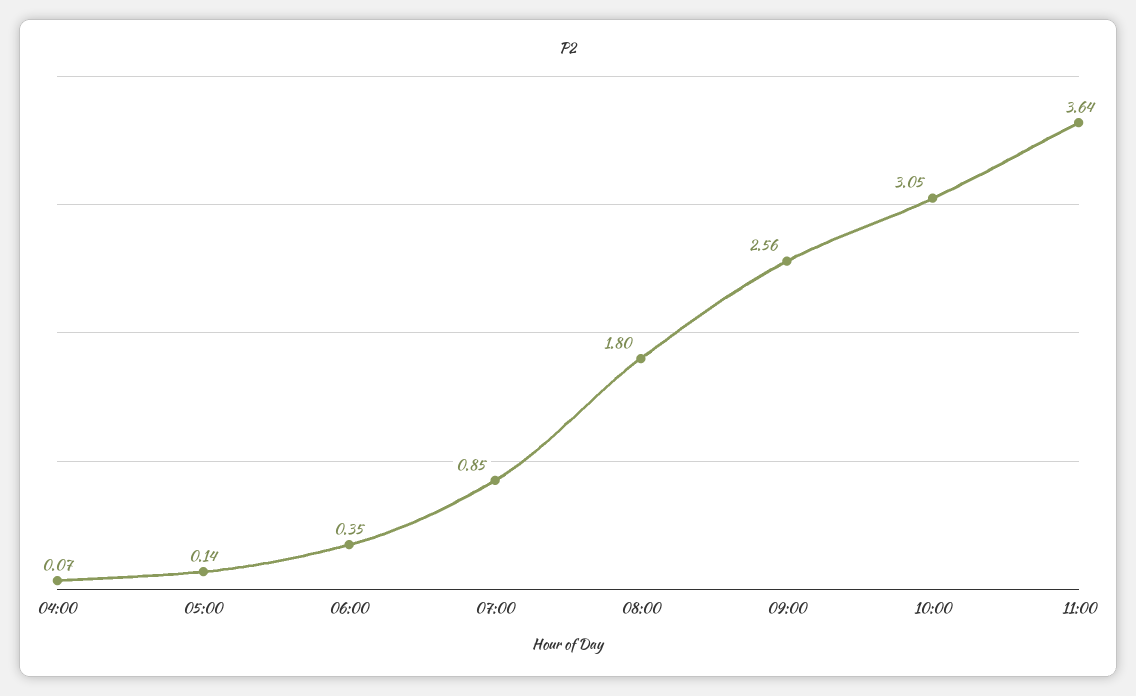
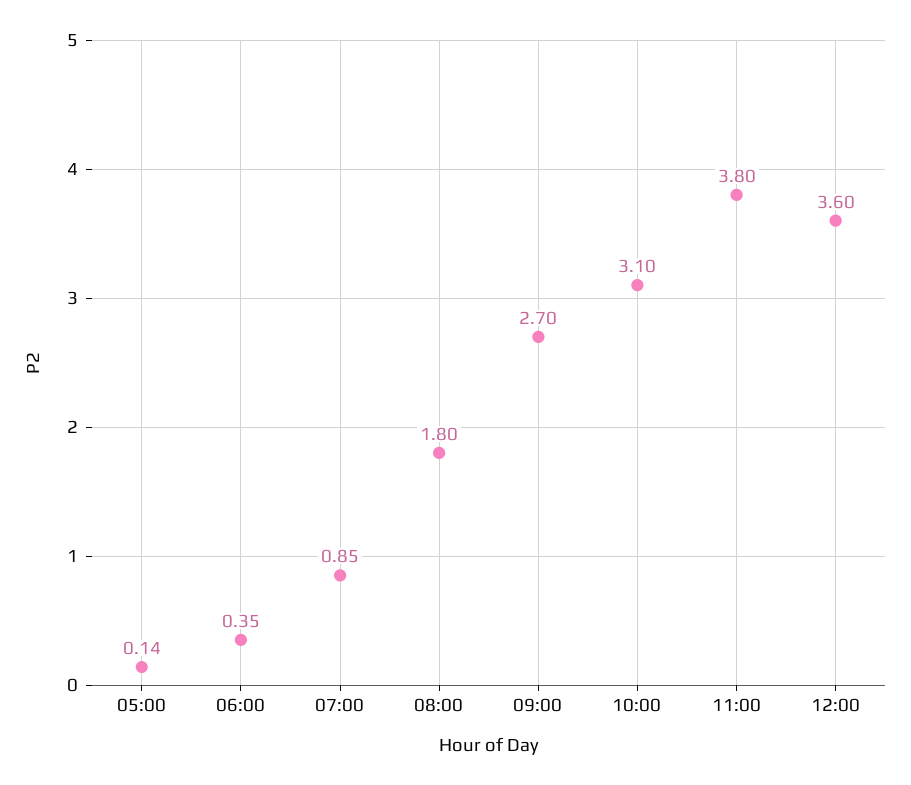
04:00: 0.07 -> none
09:00: 2.56 -> 2.7
10:00: 3.05 -> 3.1
11:00: 3.64 -> 3.8
12:00: none -> 3.6

